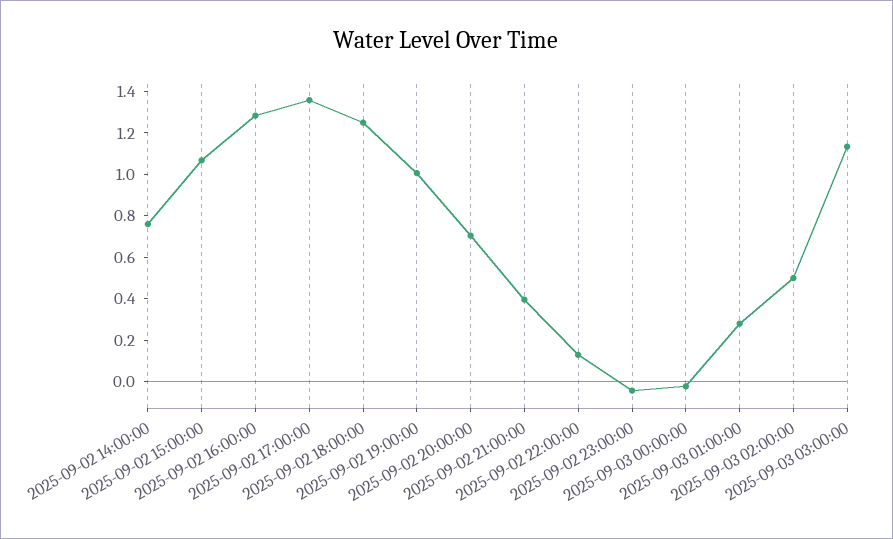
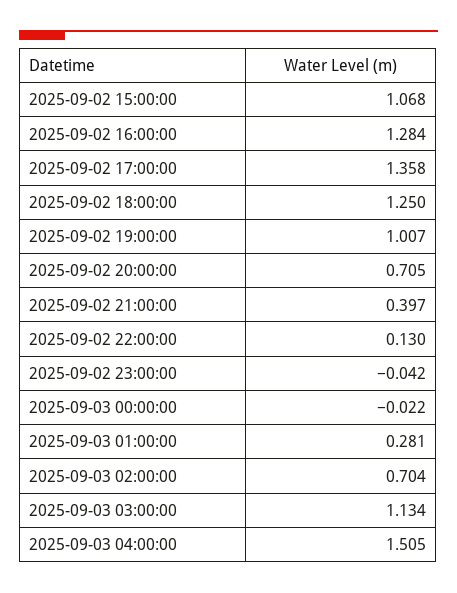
2025-09-02 14:00:00: 0.75 -> none
2025-09-03 02:00:00: 0.5 -> 0.704
2025-09-03 04:00:00: none -> 1.505

